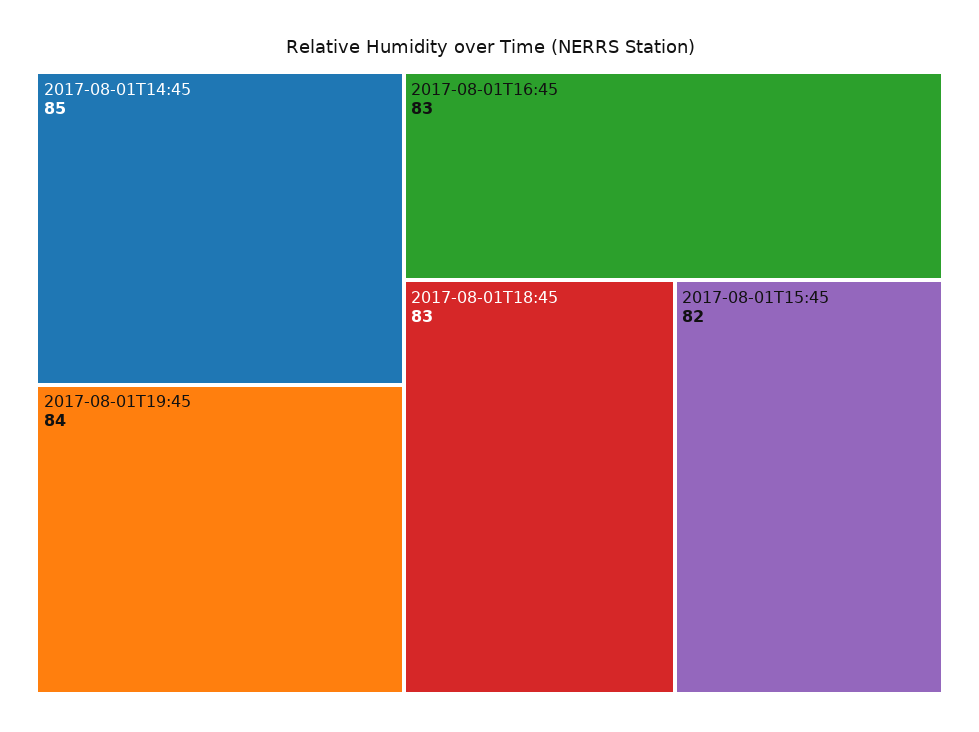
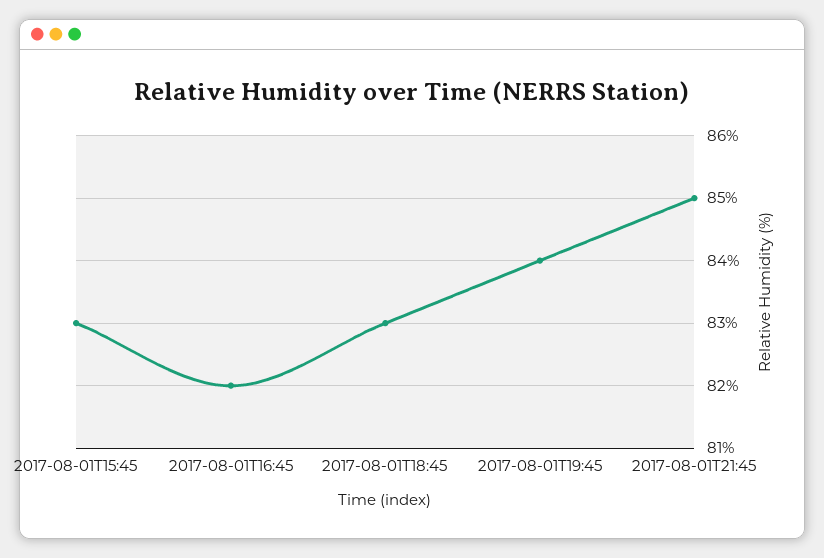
2017-08-01T14:45: 85 -> none
2017-08-01T16:45: 83 -> 82
2017-08-01T15:45: 82 -> 83
2017-08-01T21:45: none -> 85

